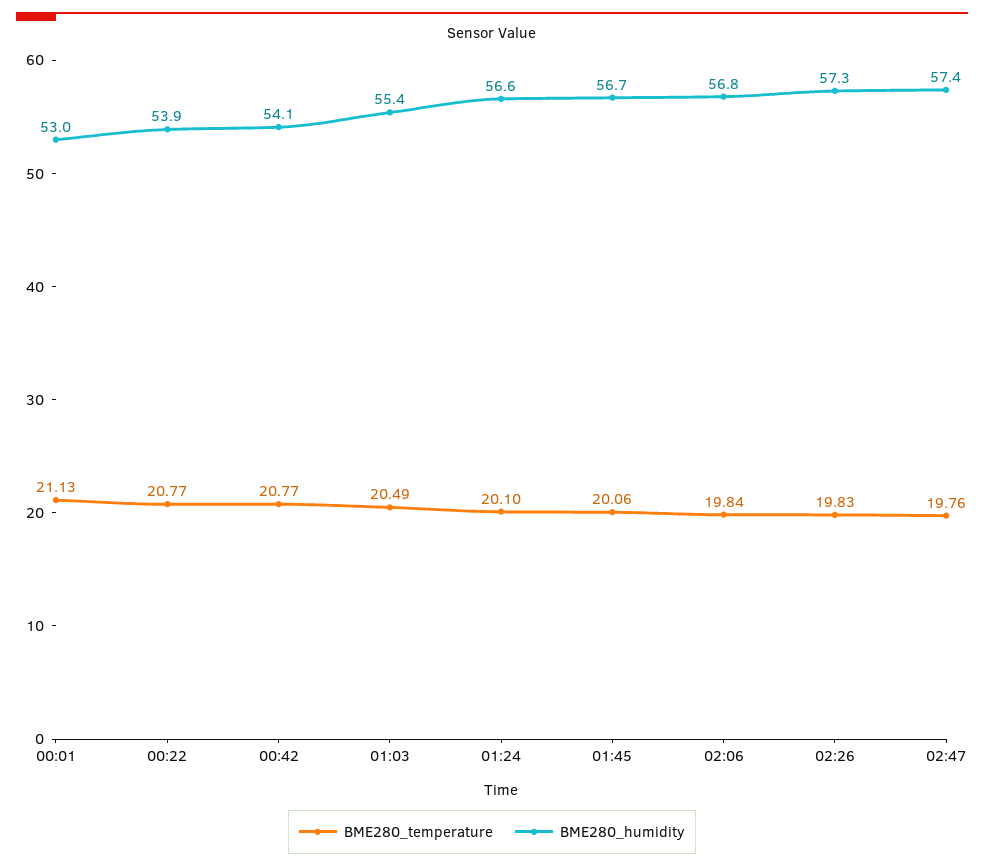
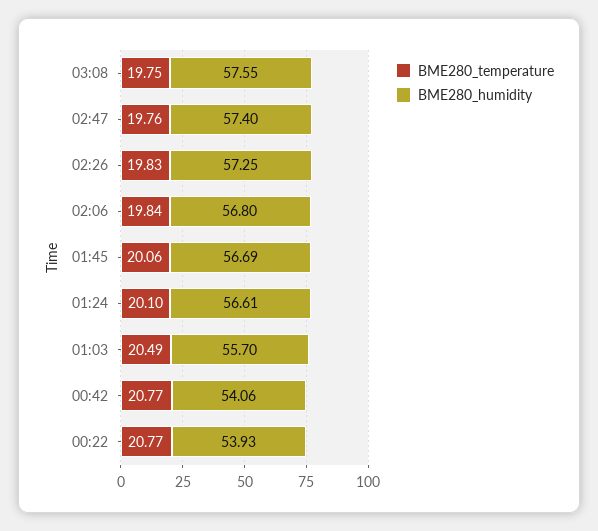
BME280_temperature, 00:01: 21.13 -> none
BME280_humidity, 00:01: 53 -> none
BME280_humidity, 01:03: 55.4 -> 55.7
BME280_temperature, 03:08: none -> 19.75
BME280_humidity, 03:08: none -> 57.55

